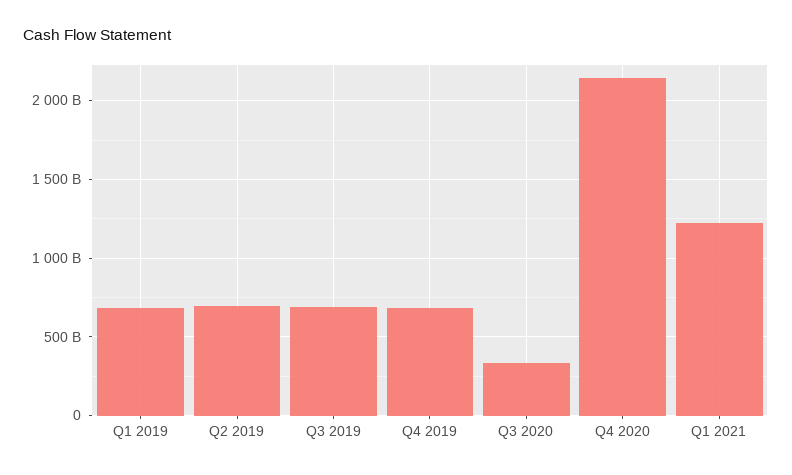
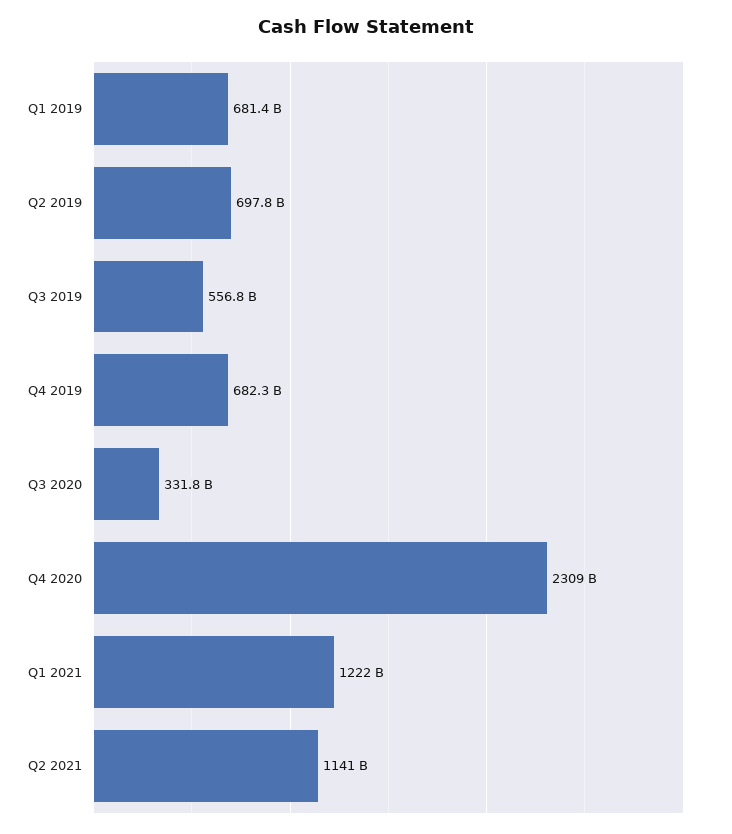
Q3 2019: 700000000000 -> 556800000000
Q4 2020: 2150000000000 -> 2309000000000
Q2 2021: none -> 1141000000000

